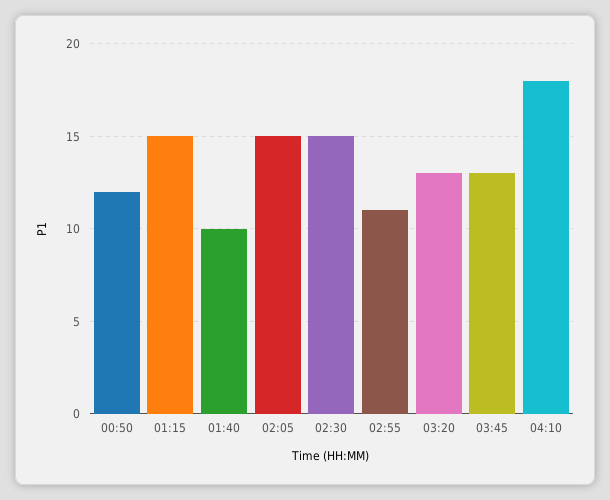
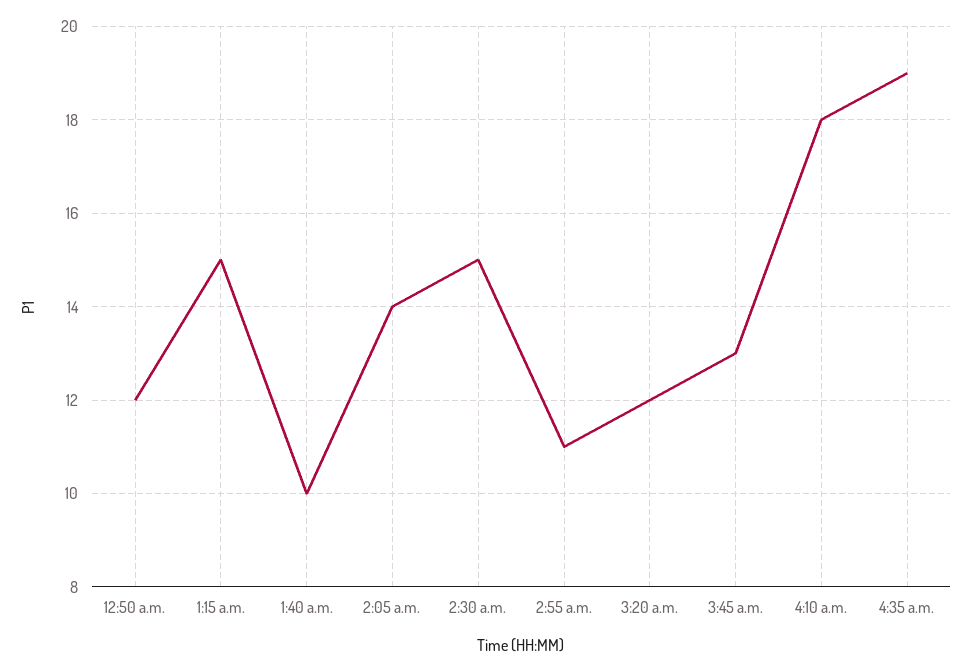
02:05: 15 -> 14
03:20: 13 -> 12
4:35 a.m.: none -> 19

